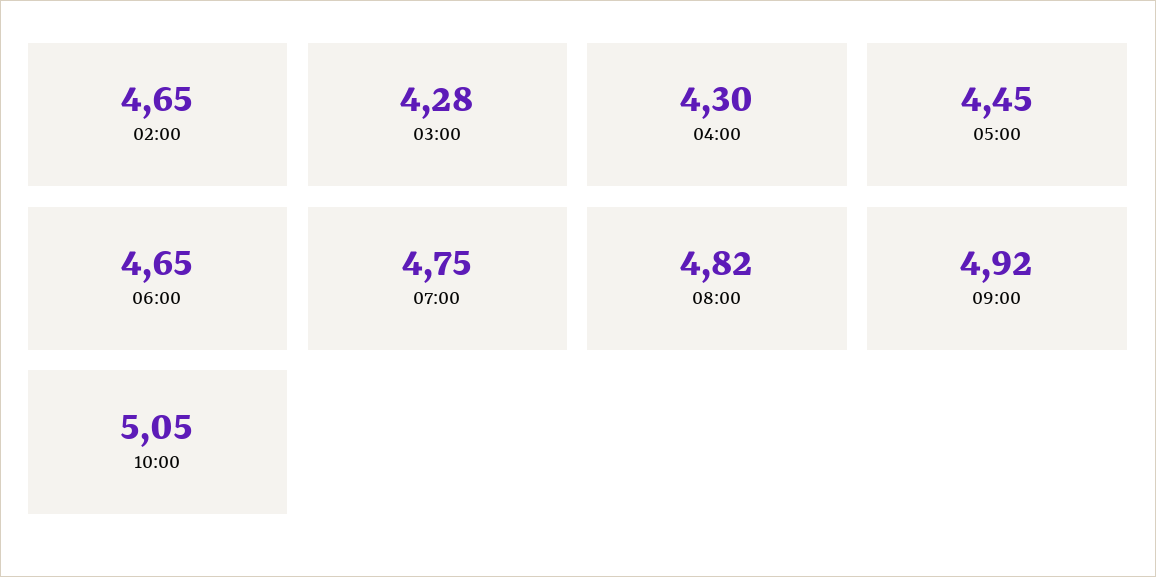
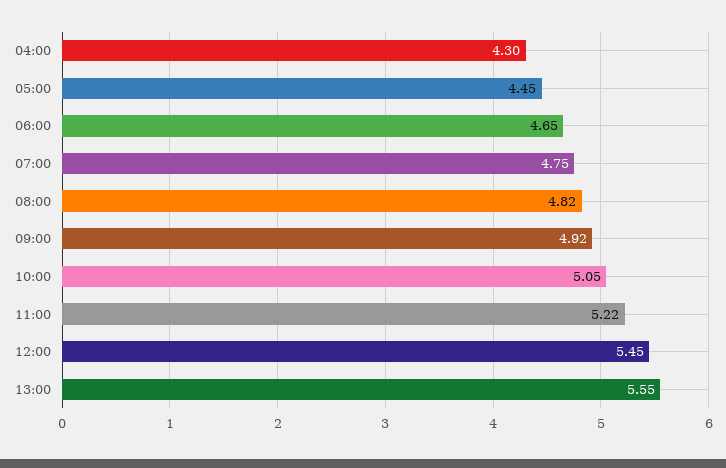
02:00: 4.65 -> none
03:00: 4.28 -> none
11:00: none -> 5.22
12:00: none -> 5.45
13:00: none -> 5.55

